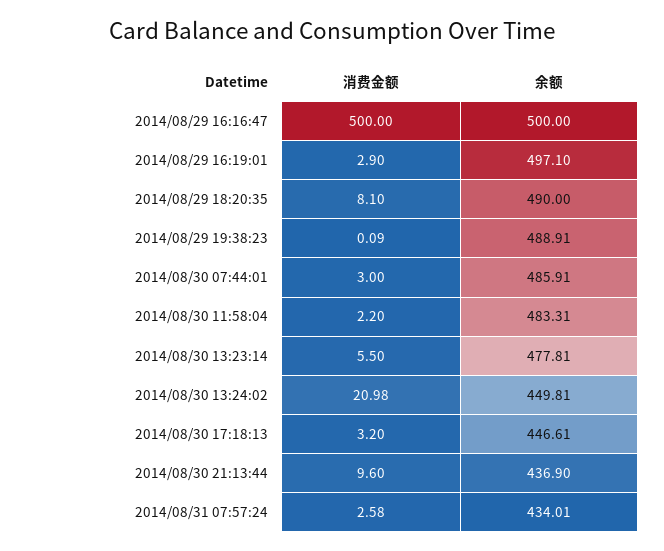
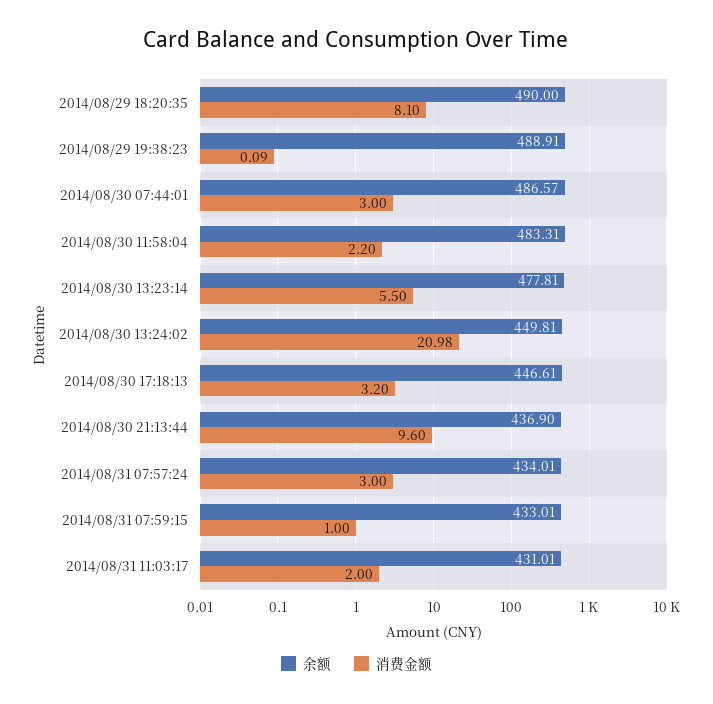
消费金额, 2014/08/29 16:16:47: 500 -> none
余额, 2014/08/29 16:16:47: 500 -> none
消费金额, 2014/08/29 16:19:01: 2.9 -> none
余额, 2014/08/29 16:19:01: 497.1 -> none
余额, 2014/08/30 07:44:01: 485.91 -> 486.57
消费金额, 2014/08/31 07:57:24: 2.58 -> 3
余额, 2014/08/31 07:59:15: none -> 433.01
消费金额, 2014/08/31 07:59:15: none -> 1
余额, 2014/08/31 11:03:17: none -> 431.01
消费金额, 2014/08/31 11:03:17: none -> 2

